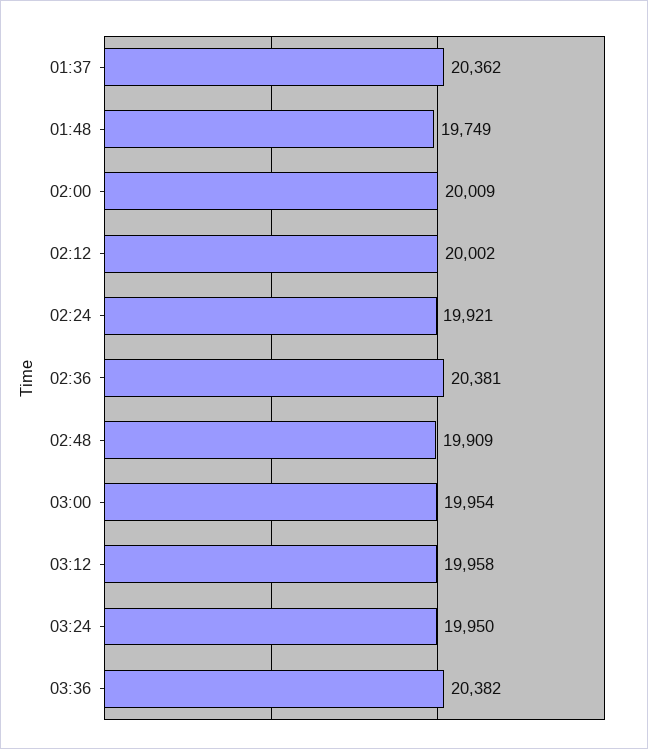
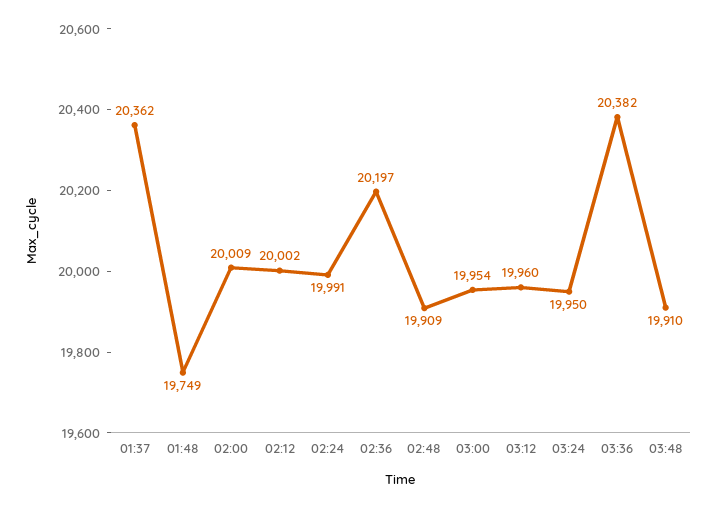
02:24: 19921 -> 19991
02:36: 20381 -> 20197
03:12: 19958 -> 19960
03:48: none -> 19910

